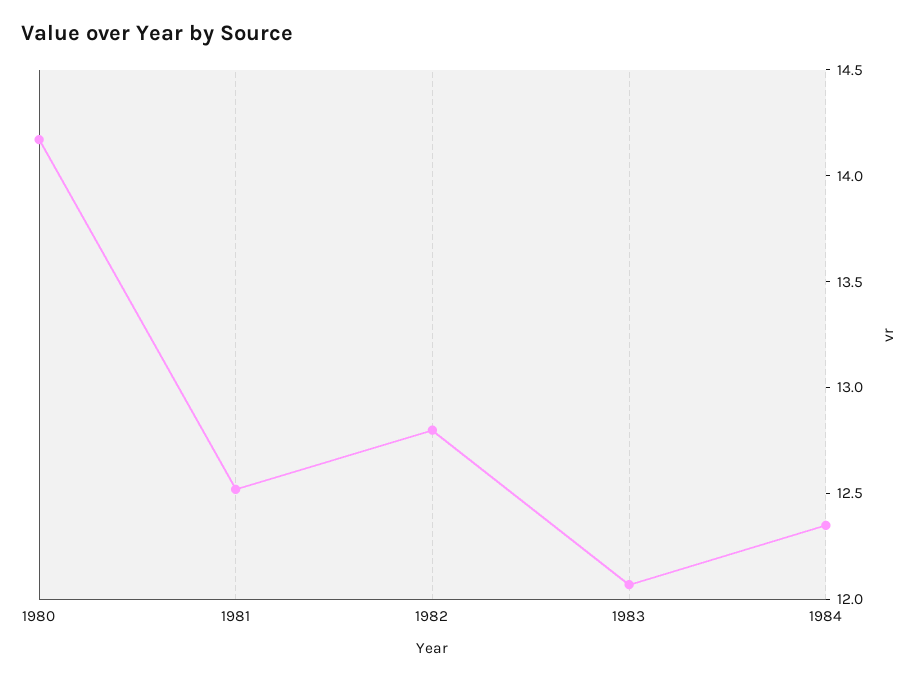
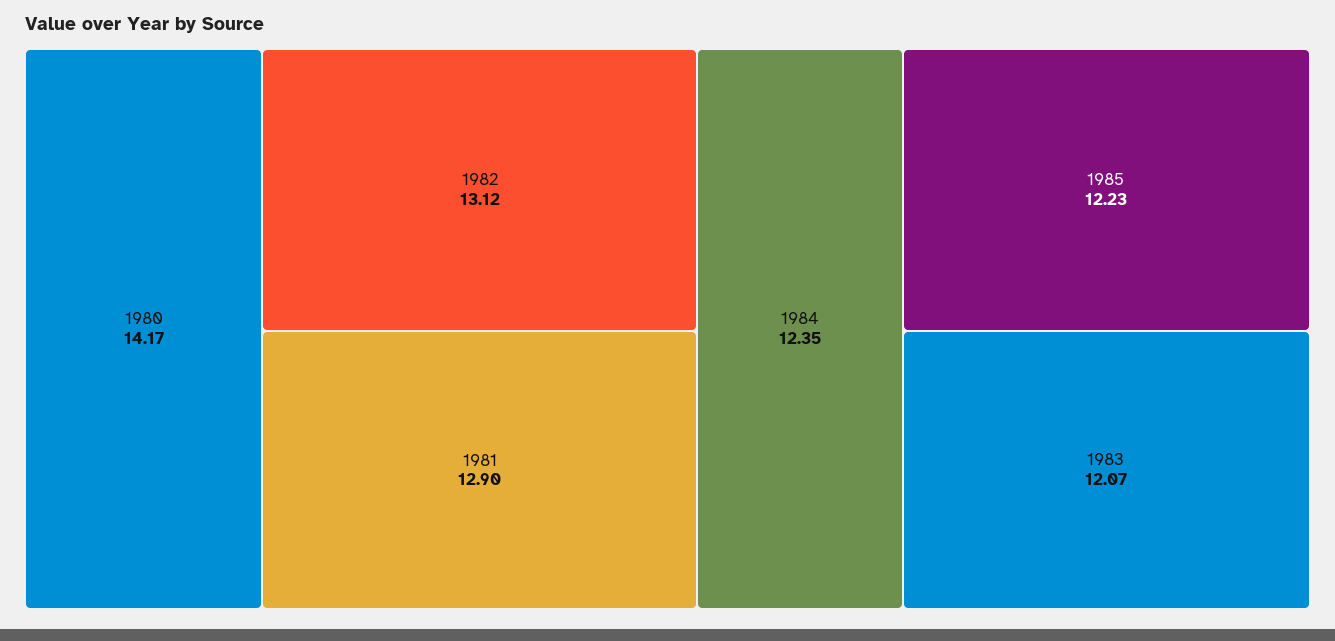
1981: 12.5 -> 12.9
1982: 12.8 -> 13.12
1985: none -> 12.23

